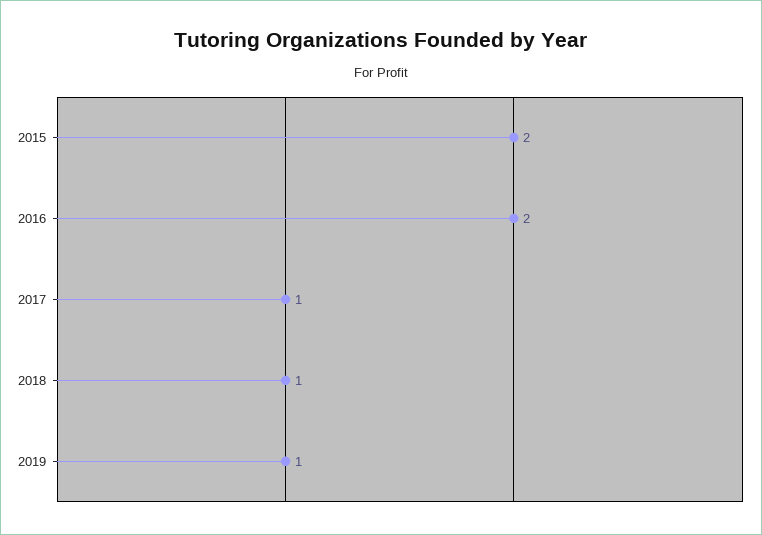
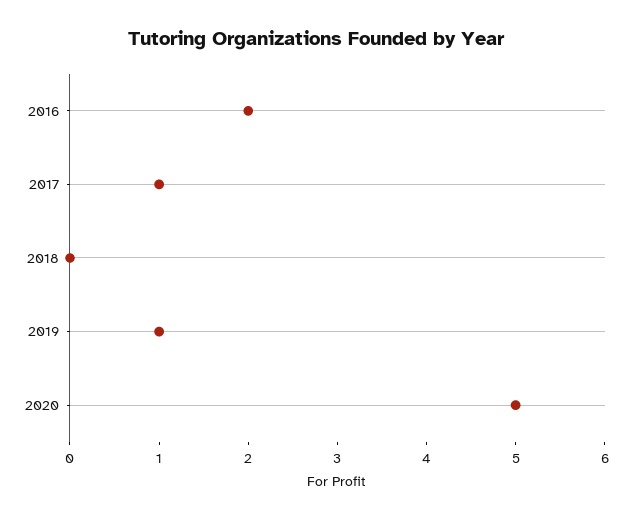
2015: 2 -> none
2018: 1 -> 0
2020: none -> 5

